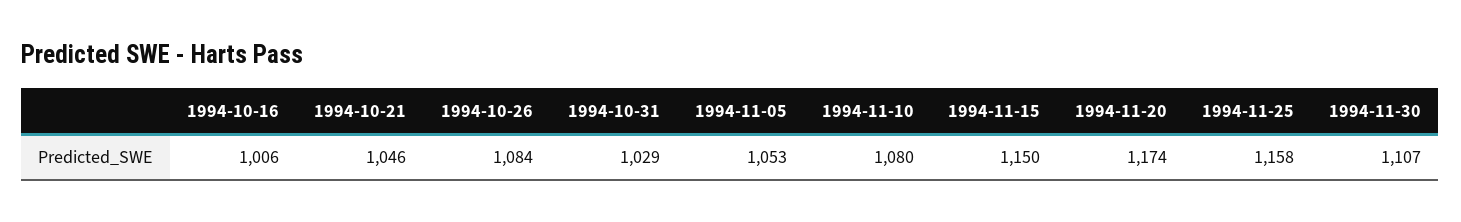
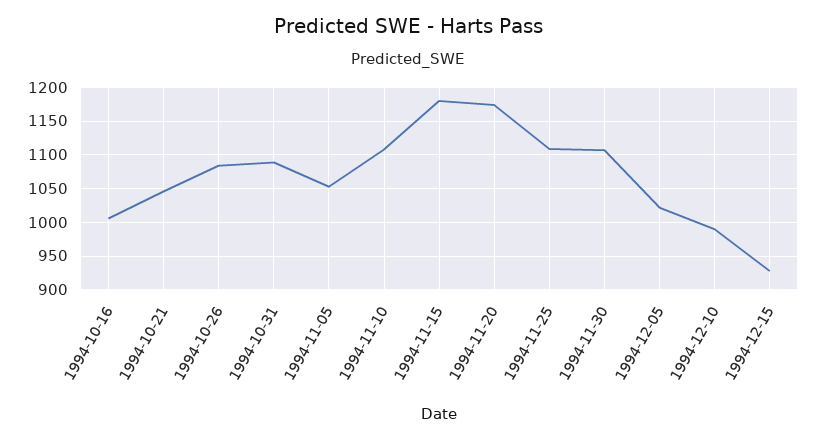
1994-10-31: 1029 -> 1090
1994-11-10: 1080 -> 1110
1994-11-15: 1150 -> 1180
1994-11-25: 1158 -> 1110
1994-12-05: none -> 1020
1994-12-10: none -> 990
1994-12-15: none -> 930

